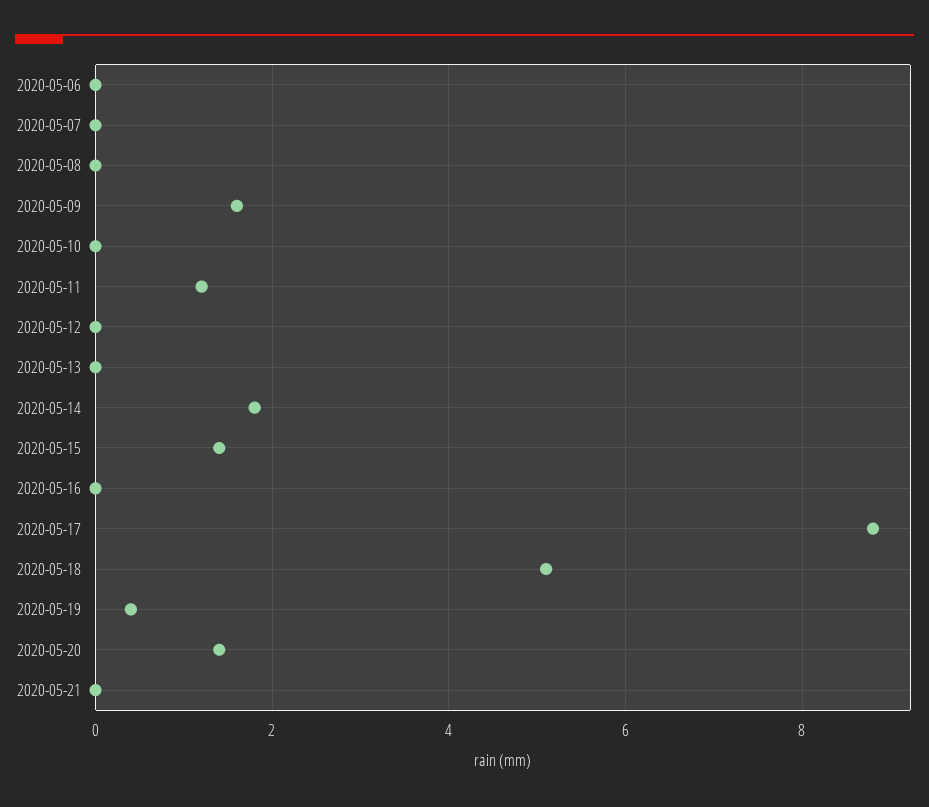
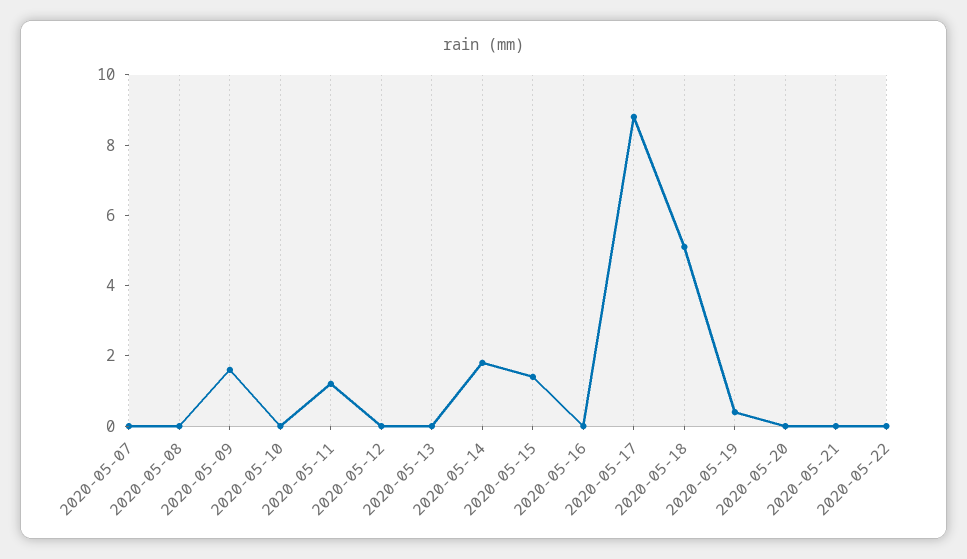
2020-05-06: 0 -> none
2020-05-20: 1.5 -> 0
2020-05-22: none -> 0

